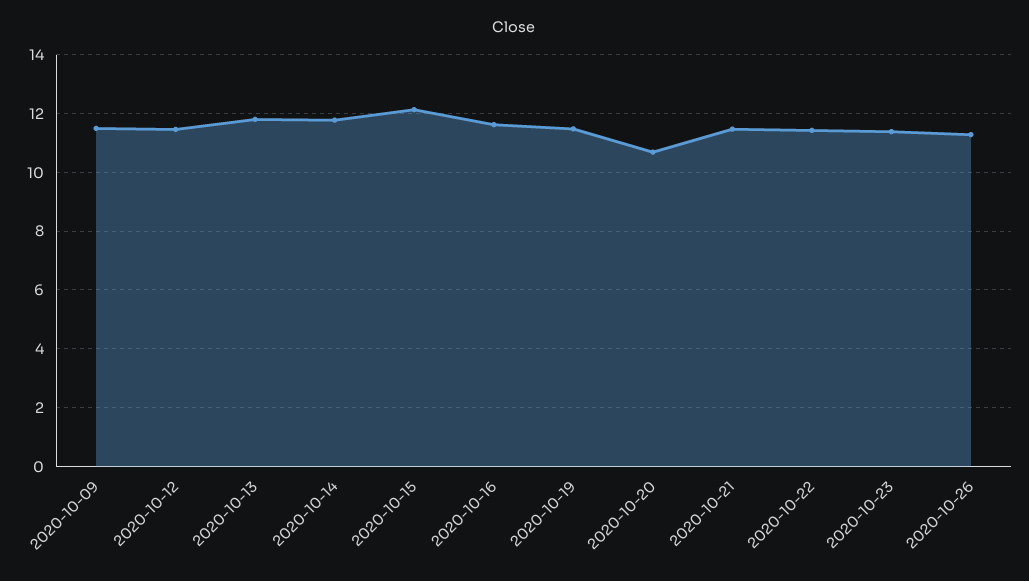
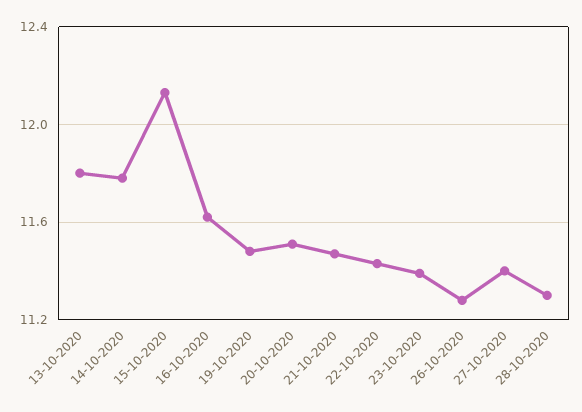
2020-10-09: 11.5 -> none
2020-10-12: 11.5 -> none
2020-10-20: 10.75 -> 11.5
27-10-2020: none -> 11.4
28-10-2020: none -> 11.3

